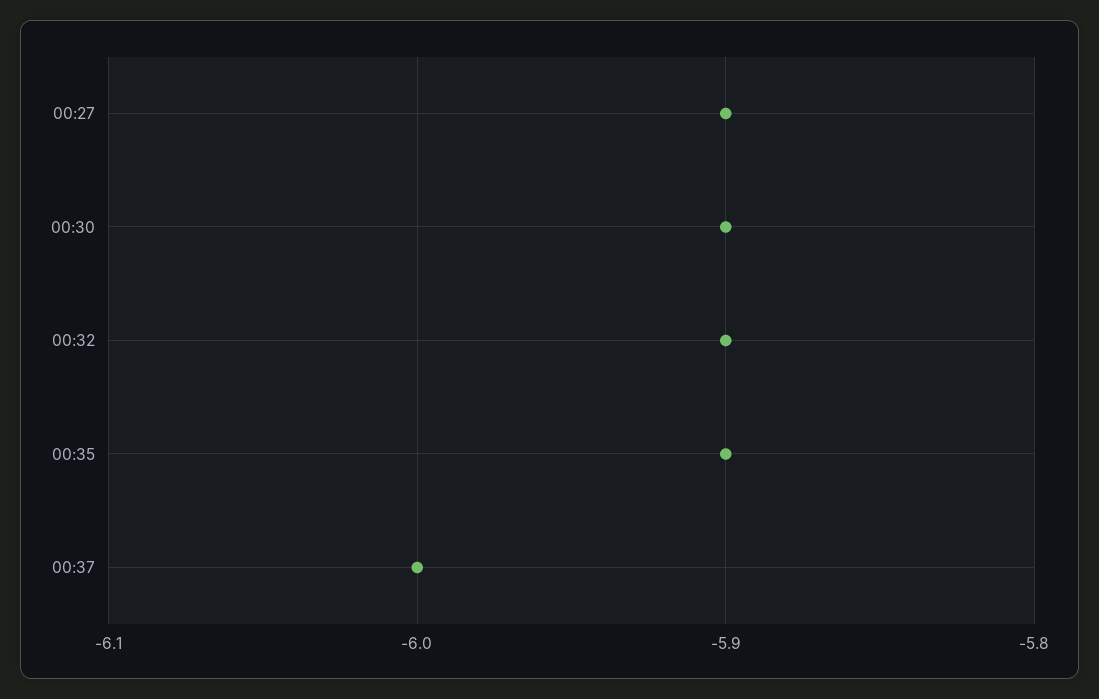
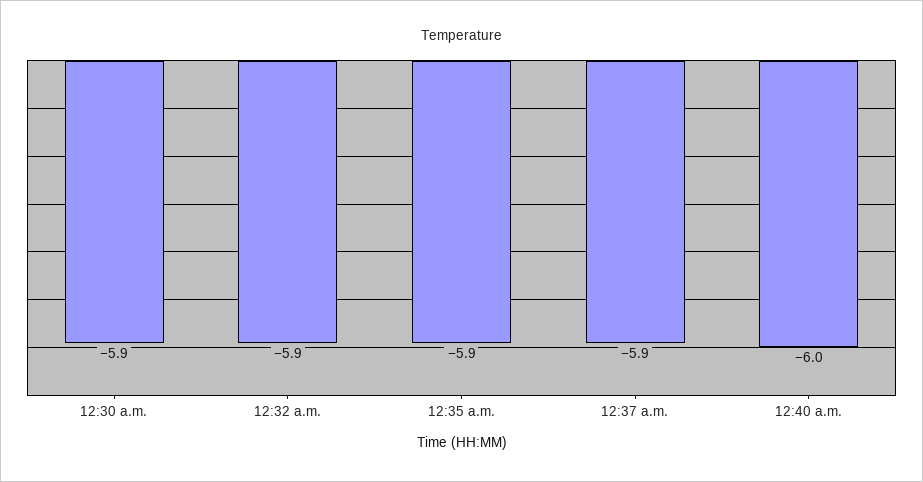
00:27: -5.9 -> none
00:37: -6 -> -5.9
12:40 a.m.: none -> -6

